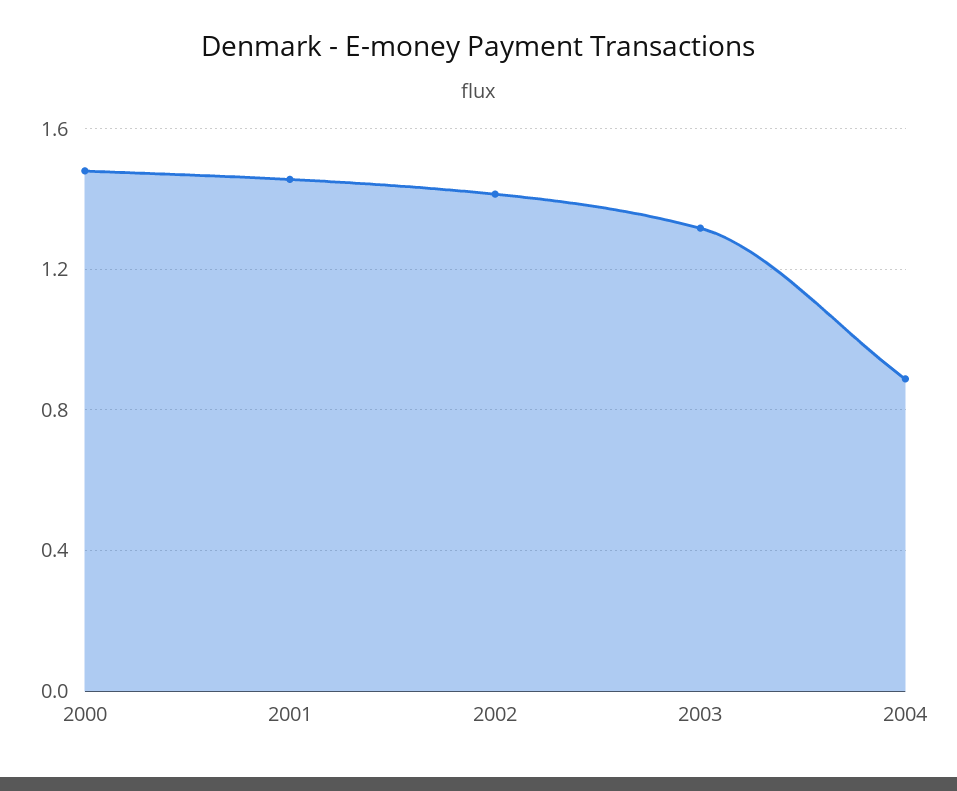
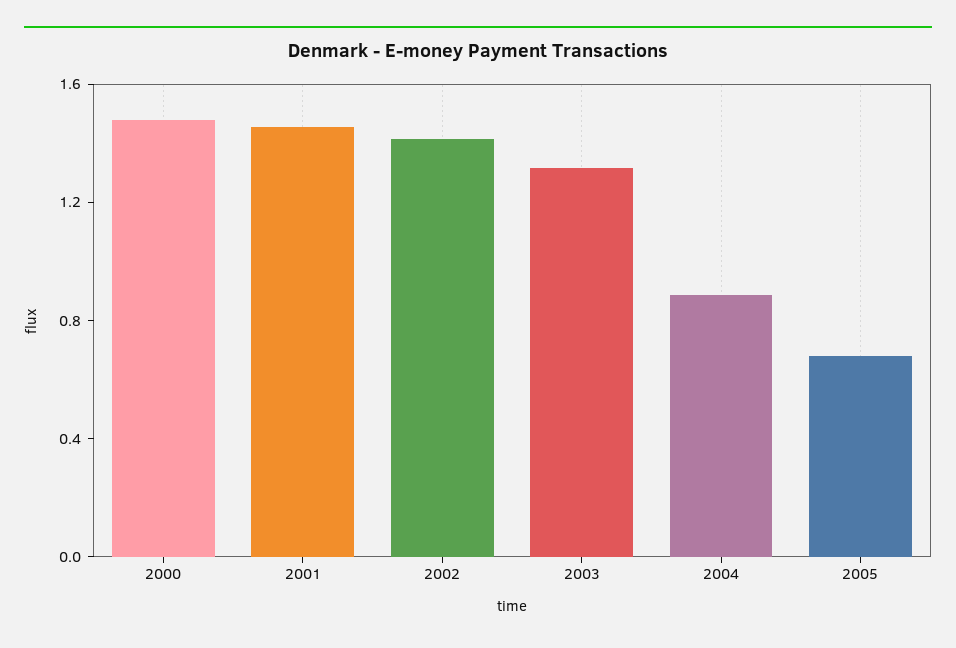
2005: none -> 0.7

